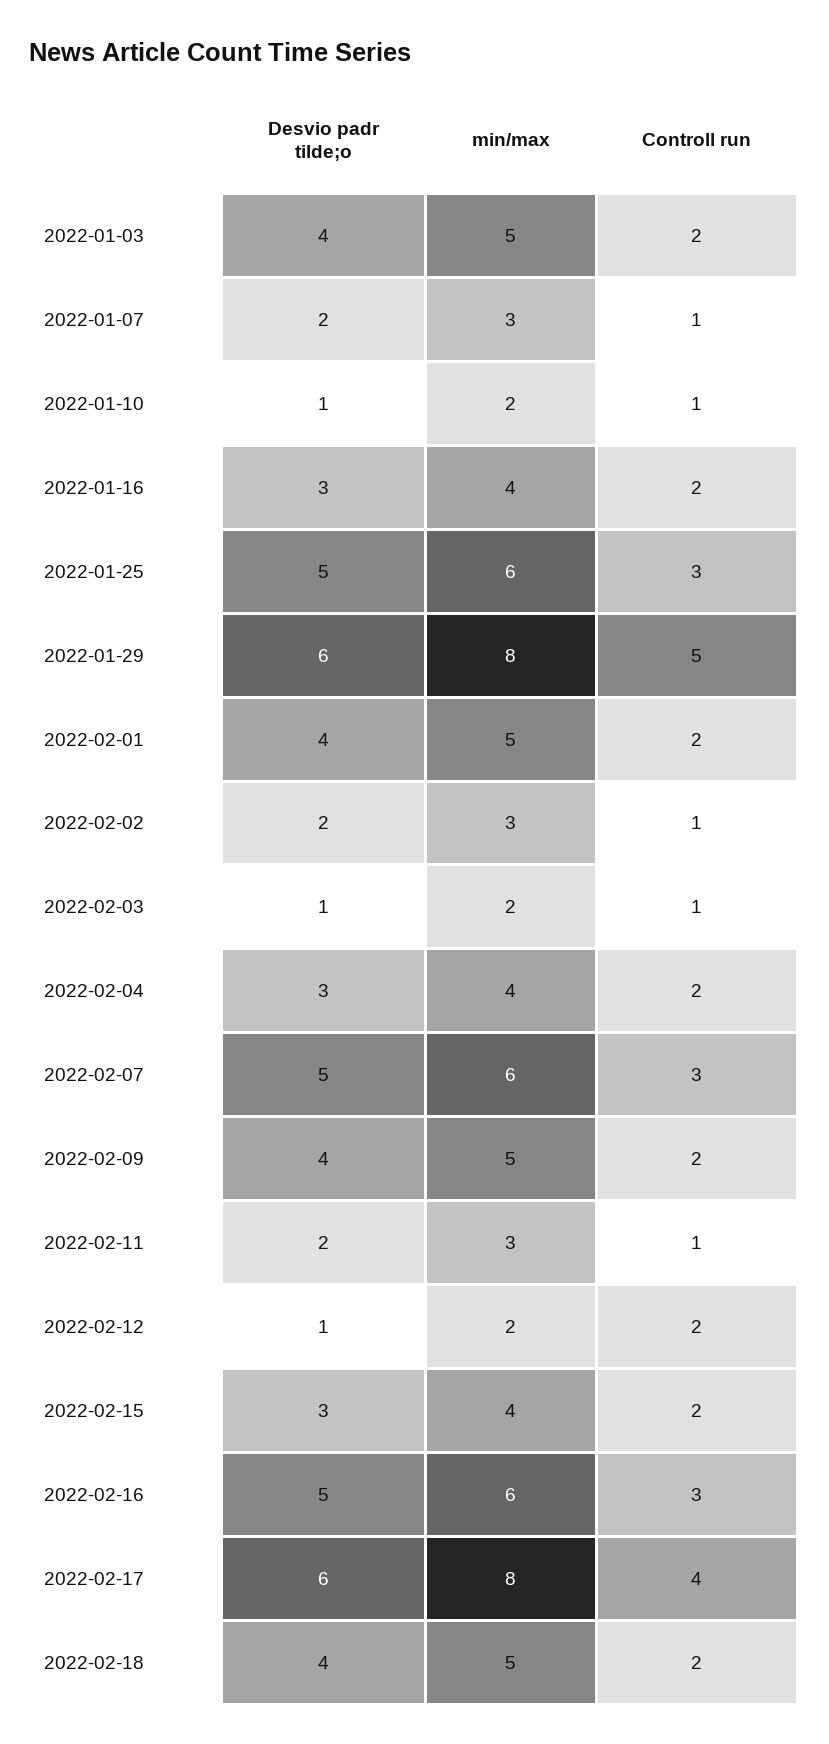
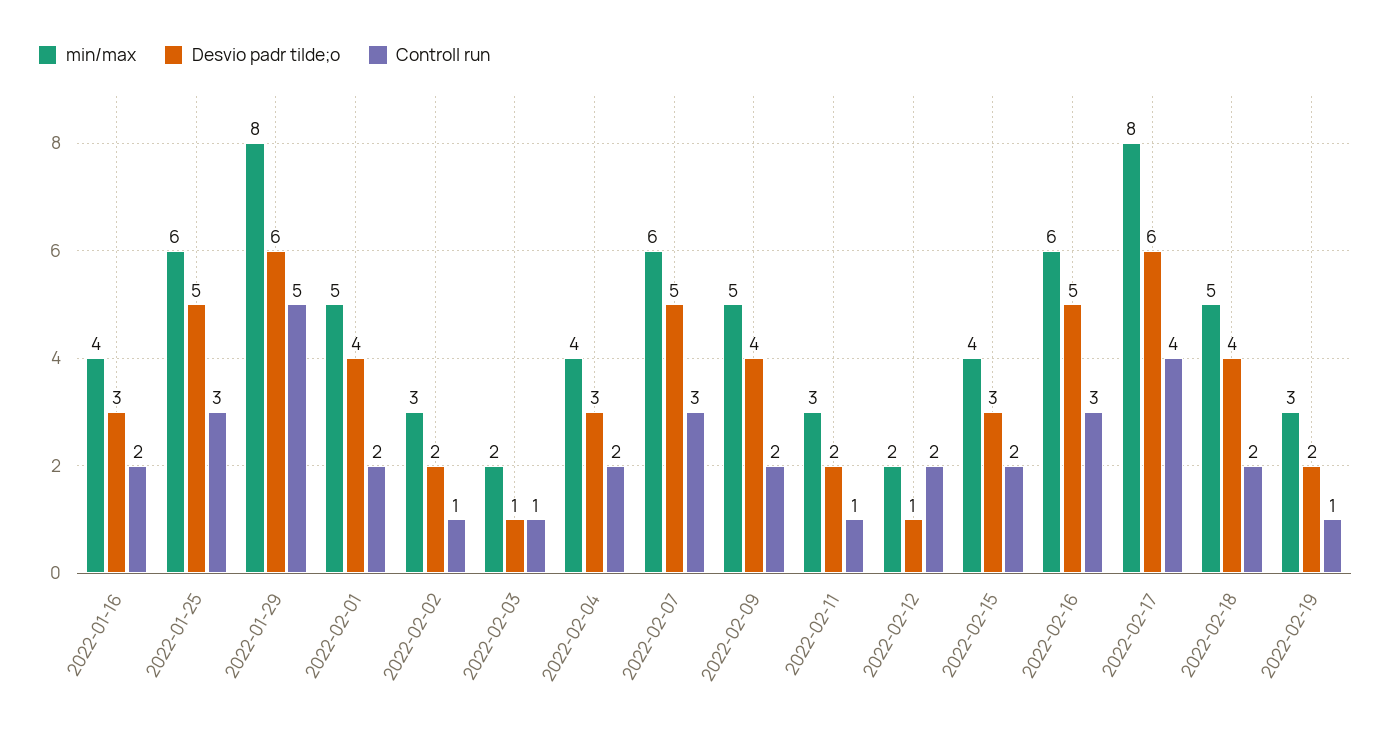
Desvio padr tilde;o, 2022-01-03: 4 -> none
min/max, 2022-01-03: 5 -> none
Controll run, 2022-01-03: 2 -> none
Desvio padr tilde;o, 2022-01-07: 2 -> none
min/max, 2022-01-07: 3 -> none
Controll run, 2022-01-07: 1 -> none
Desvio padr tilde;o, 2022-01-10: 1 -> none
min/max, 2022-01-10: 2 -> none
Controll run, 2022-01-10: 1 -> none
min/max, 2022-02-19: none -> 3
Desvio padr tilde;o, 2022-02-19: none -> 2
Controll run, 2022-02-19: none -> 1

